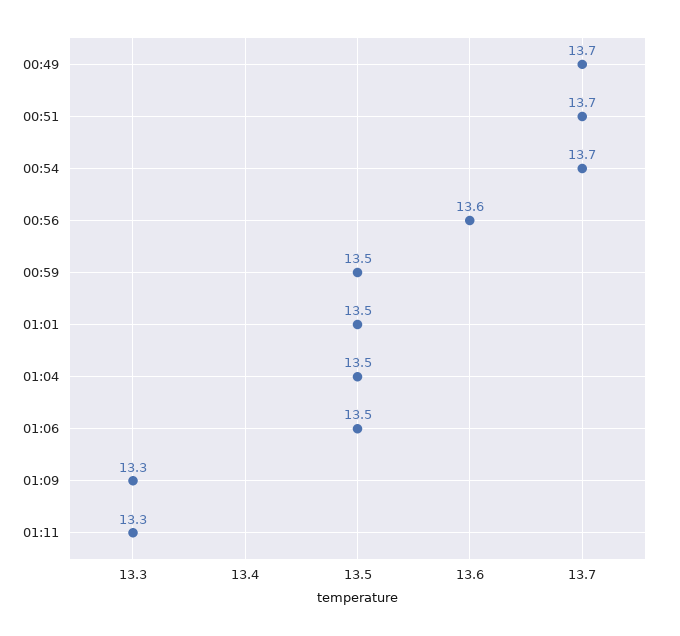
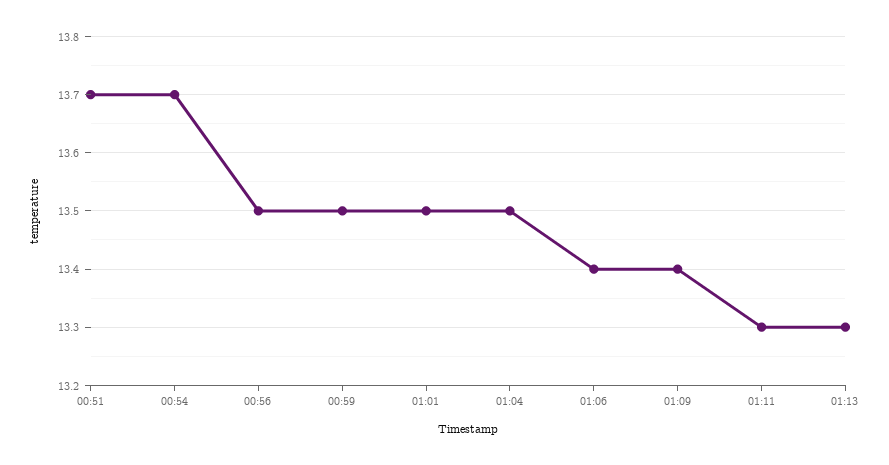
00:49: 13.7 -> none
00:56: 13.6 -> 13.5
01:06: 13.5 -> 13.4
01:09: 13.3 -> 13.4
01:13: none -> 13.3

